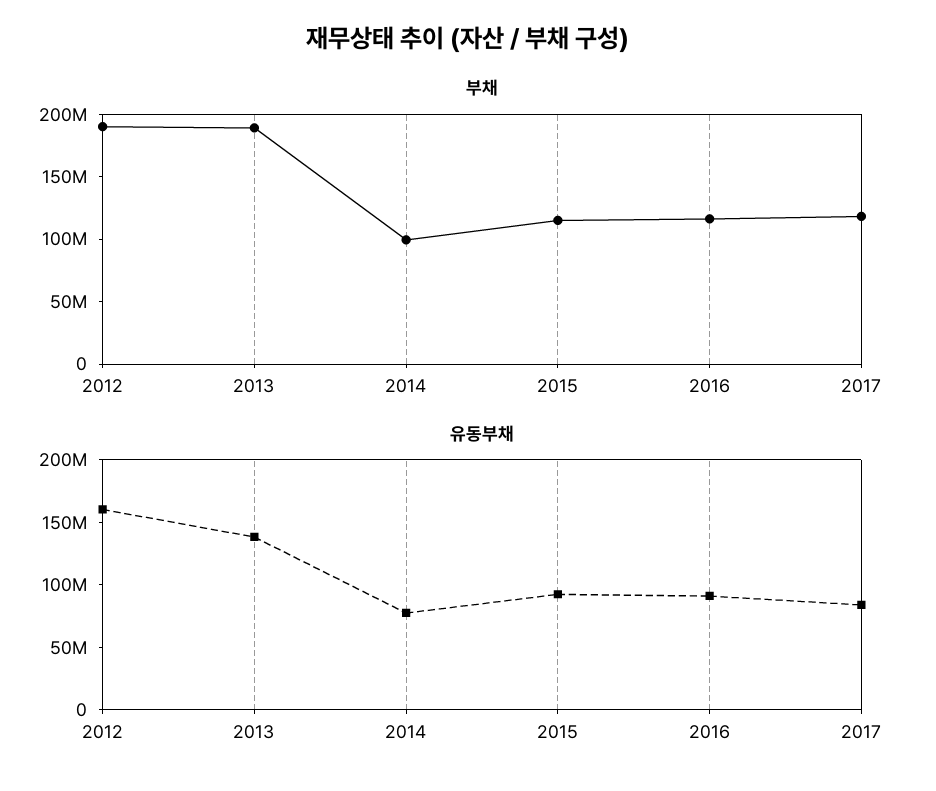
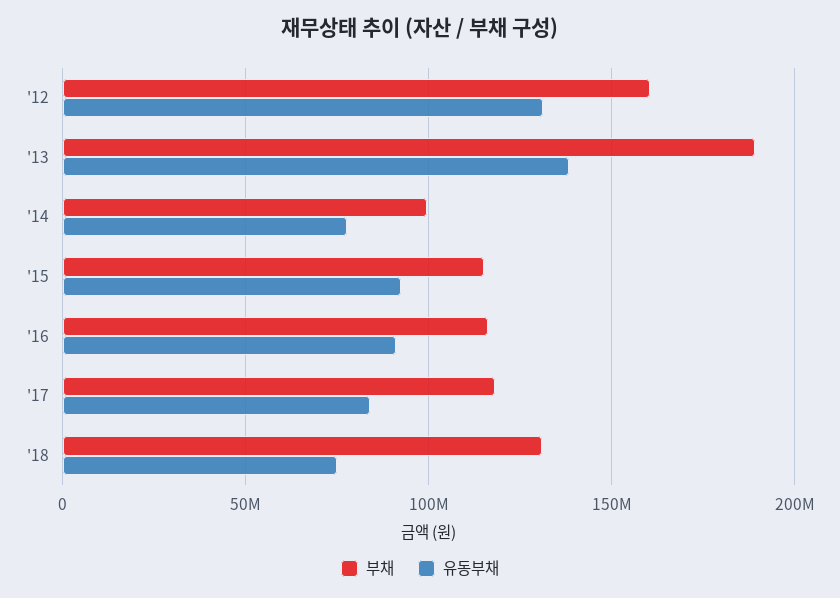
부채, 2012: 190000000 -> 160000000
유동부채, 2012: 160000000 -> 130000000
부채, '18: none -> 130000000
유동부채, '18: none -> 75000000

